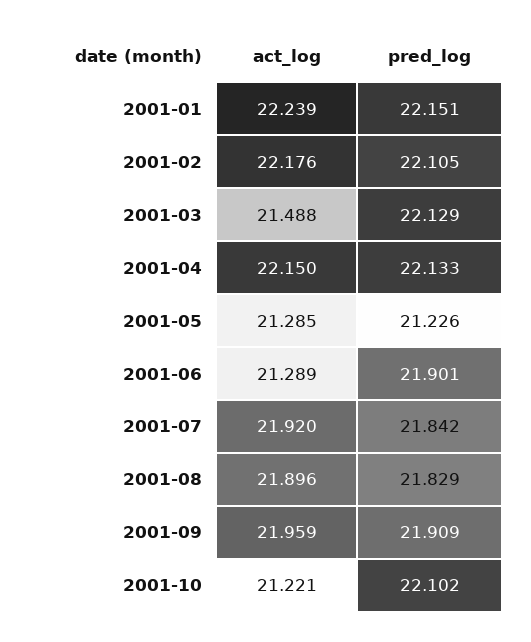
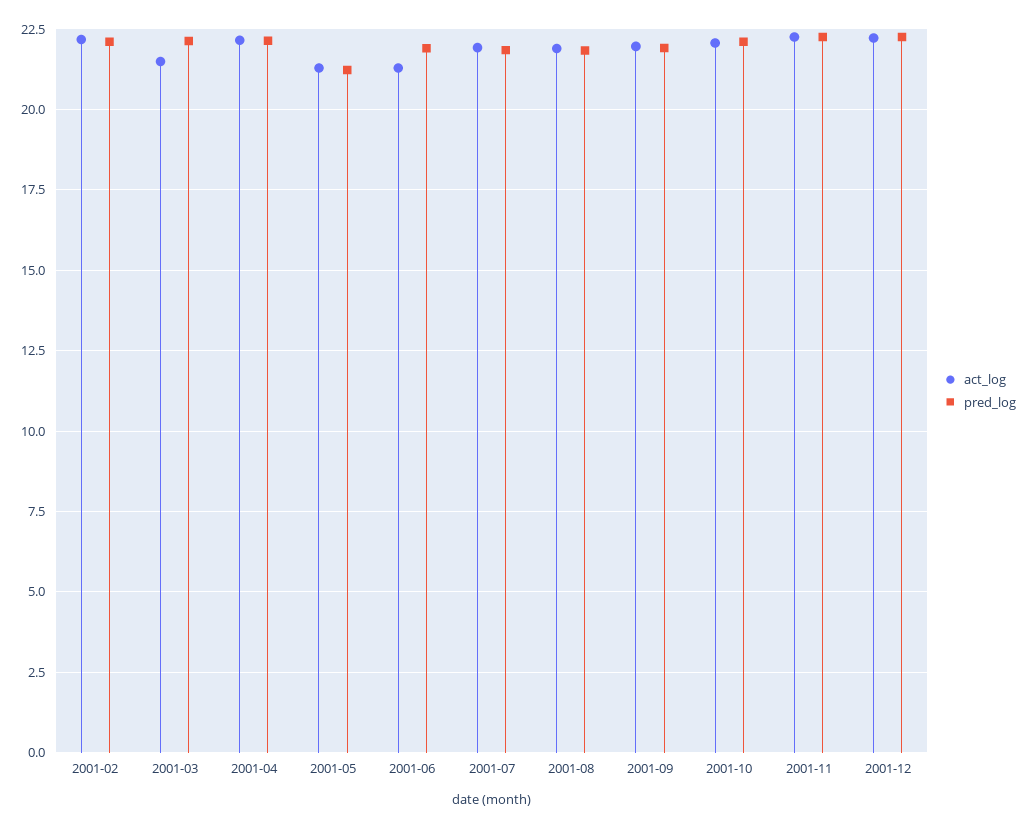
act_log, 2001-01: 22.239 -> none
pred_log, 2001-01: 22.151 -> none
act_log, 2001-10: 21.221 -> 22
act_log, 2001-11: none -> 22.25
pred_log, 2001-11: none -> 22.25
act_log, 2001-12: none -> 22.25
pred_log, 2001-12: none -> 22.25

